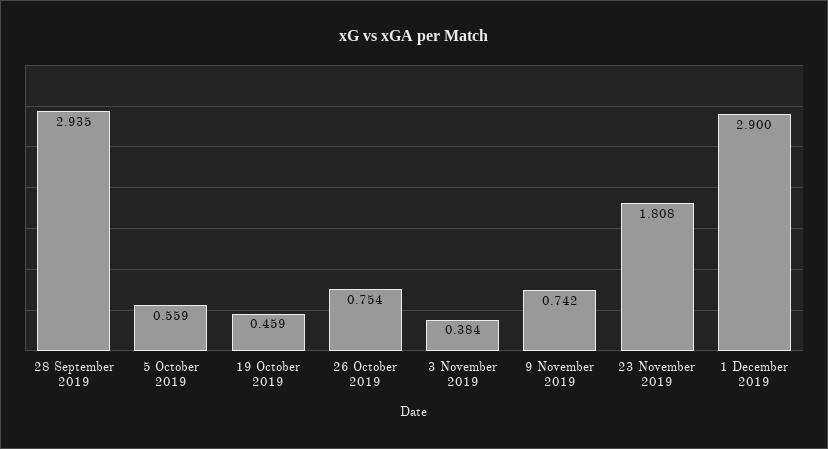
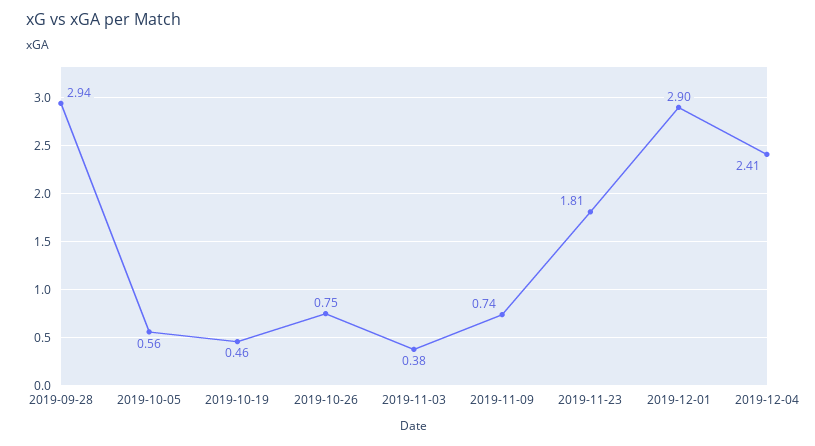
2019-12-04: none -> 2.41

